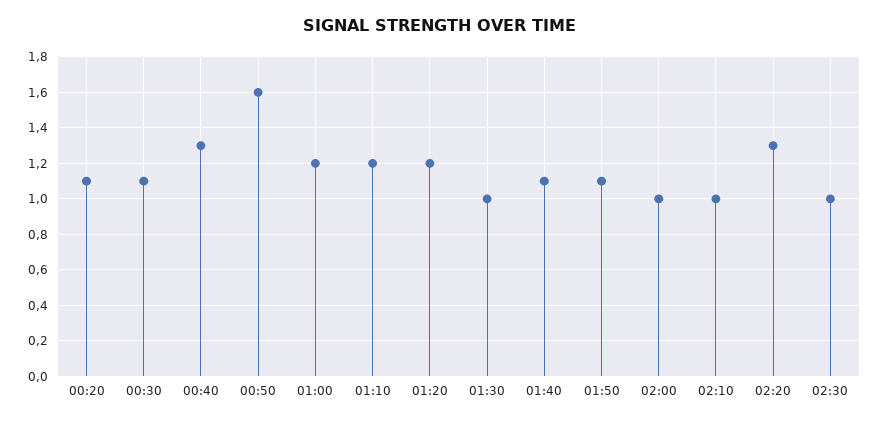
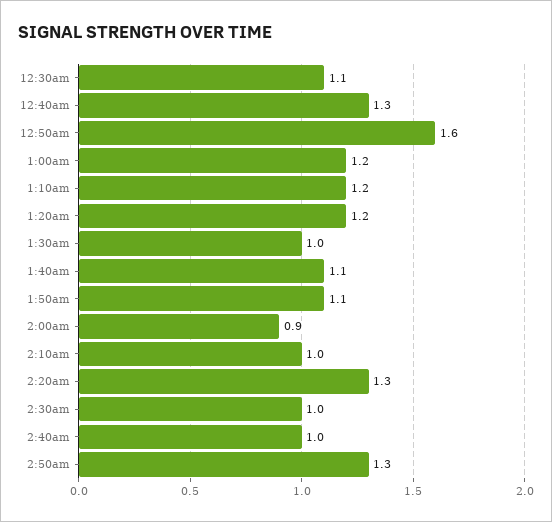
00:20: 1.1 -> none
02:00: 1 -> 0.9
2:40am: none -> 1
2:50am: none -> 1.3

